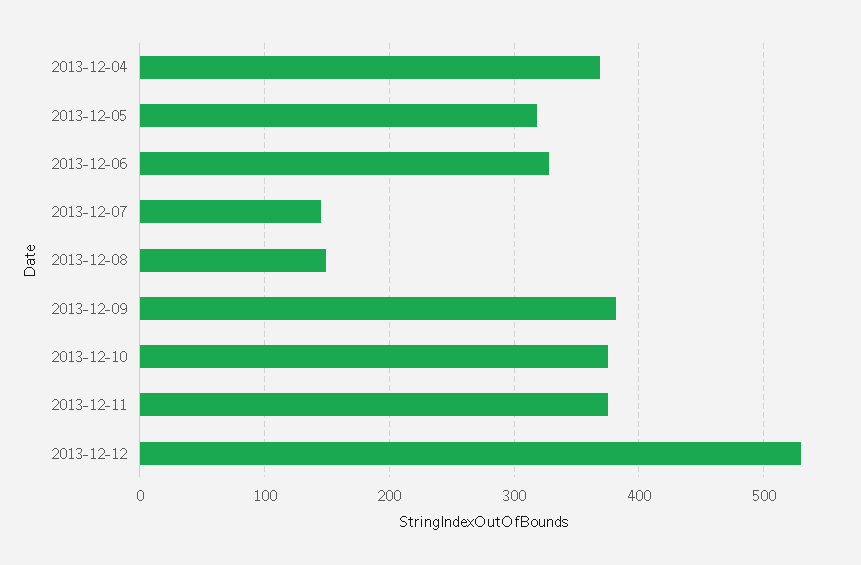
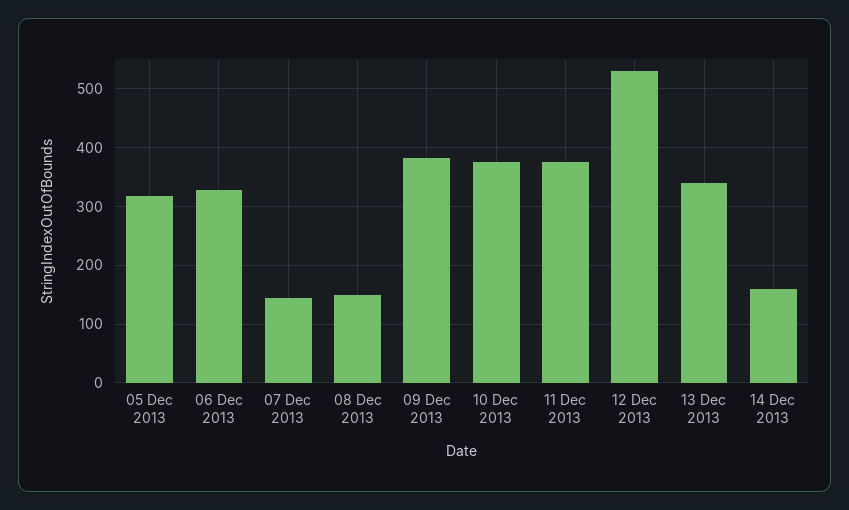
2013-12-04: 370 -> none
13 Dec 2013: none -> 340
14 Dec 2013: none -> 160

